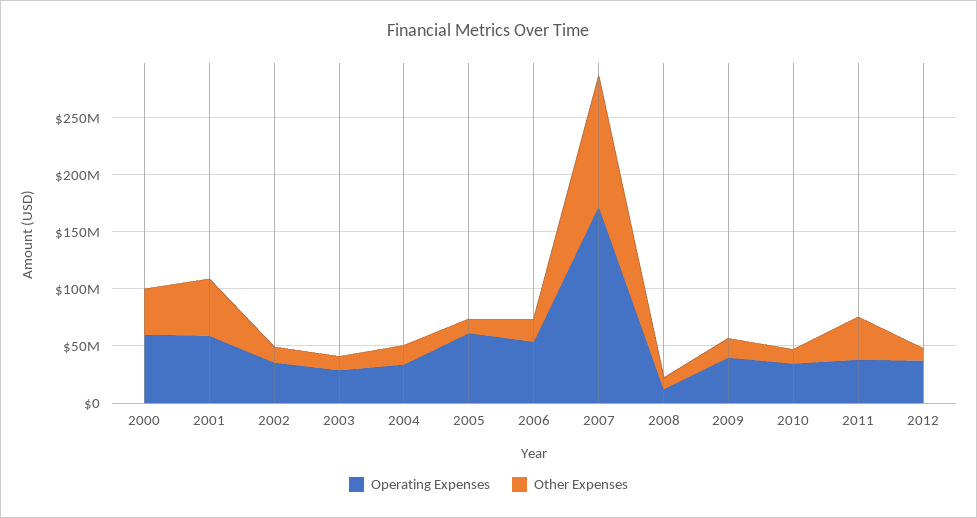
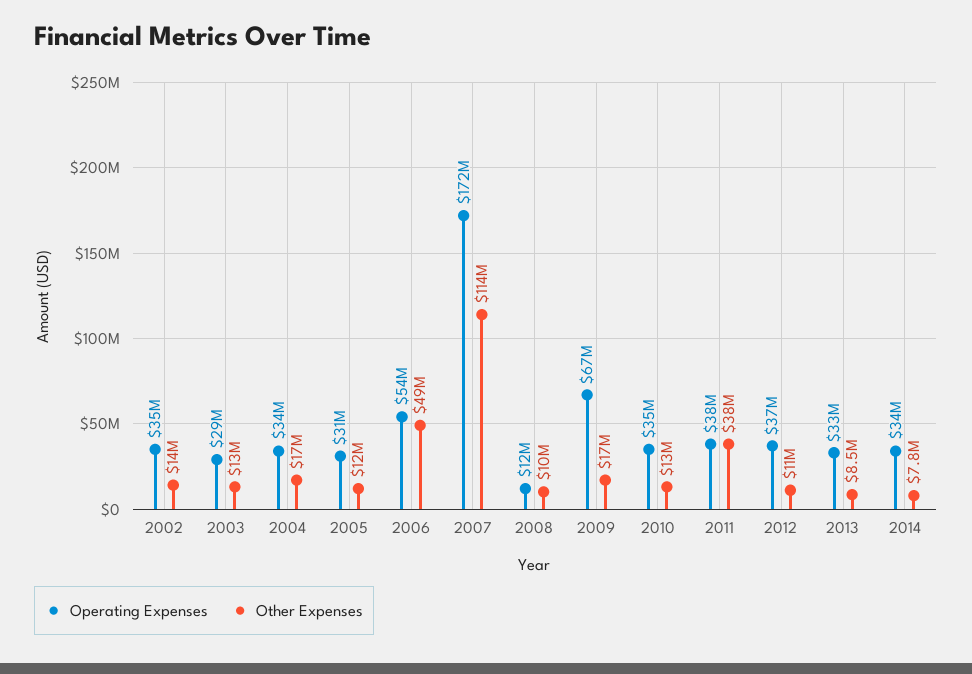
Operating Expenses, 2000: 60000000 -> none
Other Expenses, 2000: 40000000 -> none
Operating Expenses, 2001: 60000000 -> none
Other Expenses, 2001: 50000000 -> none
Operating Expenses, 2005: 60000000 -> 31000000
Other Expenses, 2006: 20000000 -> 49000000
Operating Expenses, 2009: 40000000 -> 67000000
Operating Expenses, 2013: none -> 33000000
Other Expenses, 2013: none -> 8500000
Operating Expenses, 2014: none -> 34000000
Other Expenses, 2014: none -> 7800000

